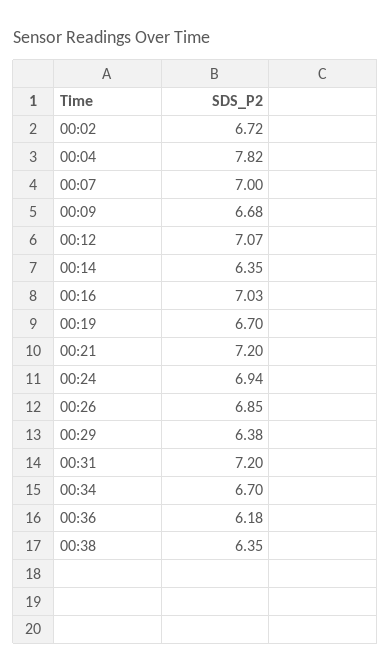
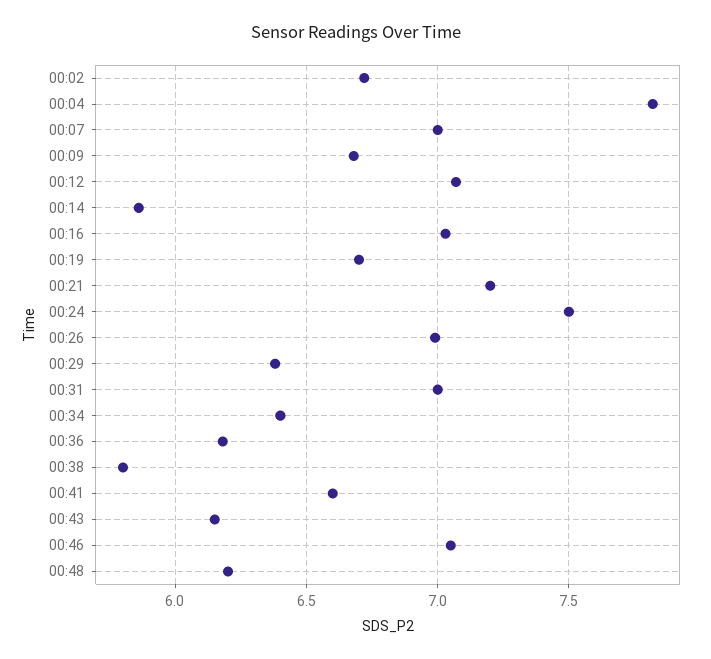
00:14: 6.35 -> 5.85
00:24: 6.94 -> 7.5
00:26: 6.85 -> 7
00:31: 7.2 -> 7
00:34: 6.7 -> 6.4
00:38: 6.35 -> 5.8
00:41: none -> 6.6
00:43: none -> 6.15
00:46: none -> 7.05
00:48: none -> 6.2

